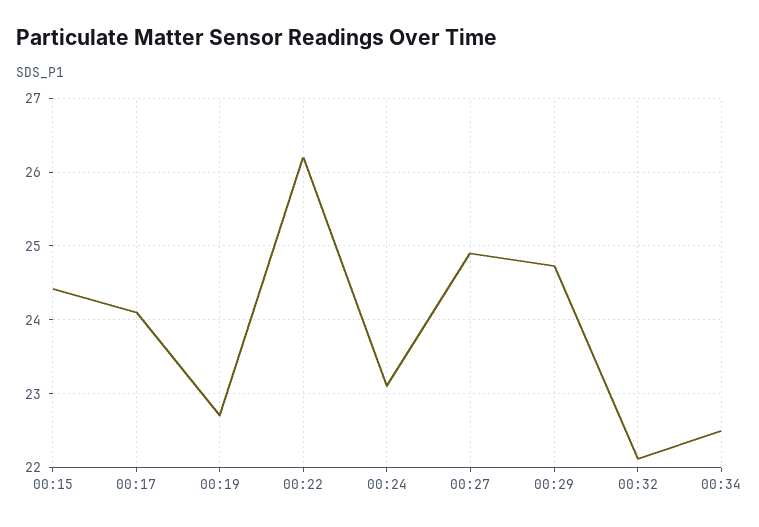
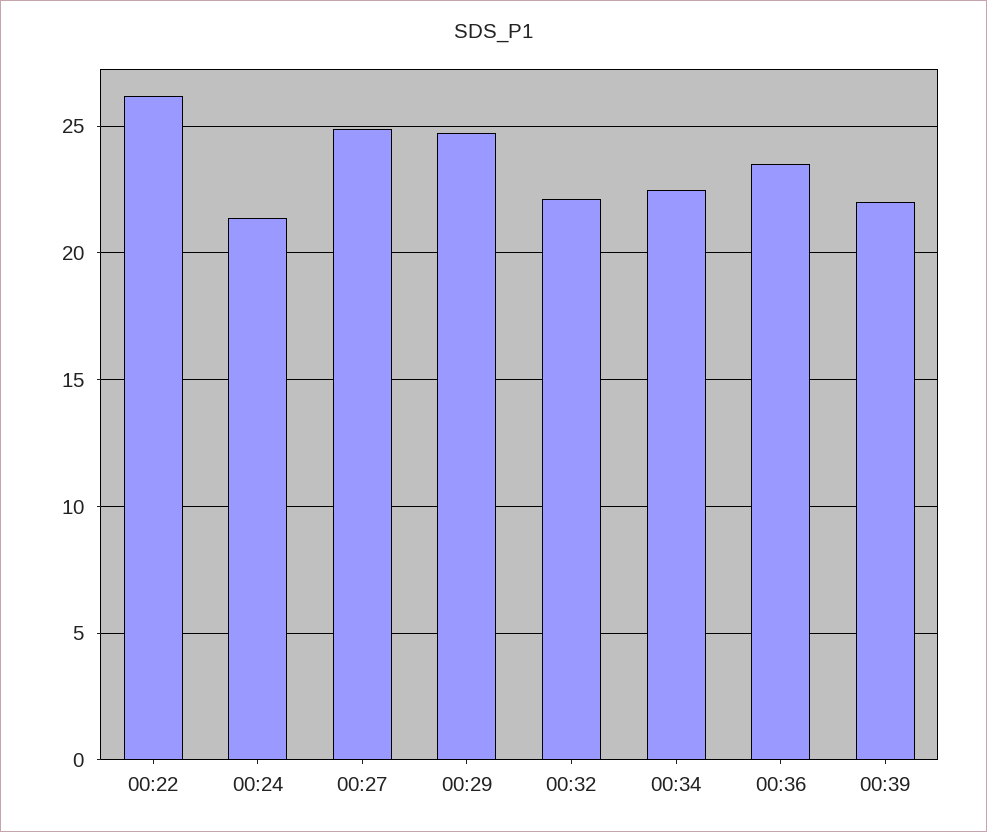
00:15: 24.4 -> none
00:17: 24.1 -> none
00:19: 22.7 -> none
00:24: 23.1 -> 21.5
00:36: none -> 23.5
00:39: none -> 22

